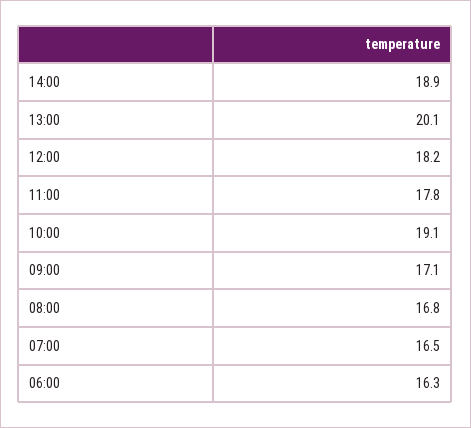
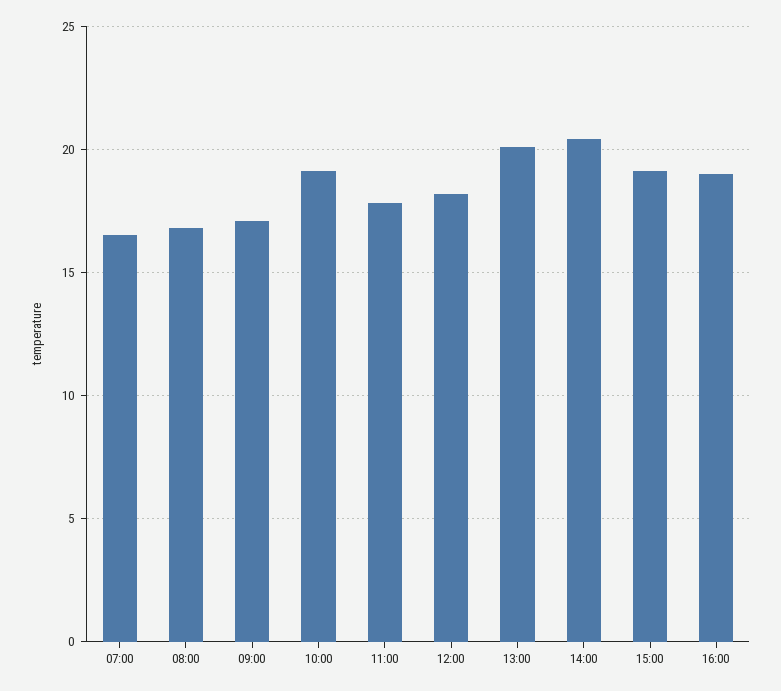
14:00: 18.9 -> 20.5
06:00: 16.3 -> none
15:00: none -> 19
16:00: none -> 19

